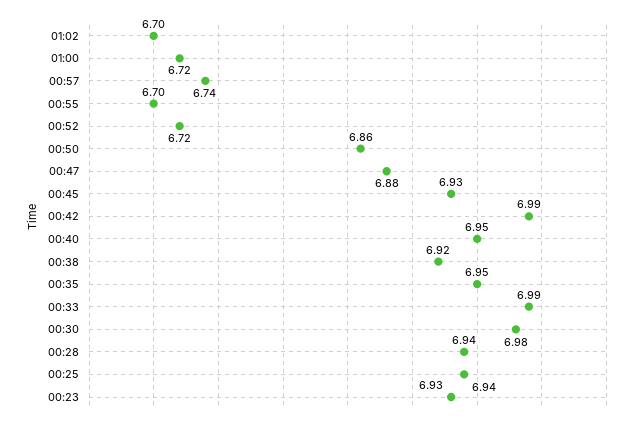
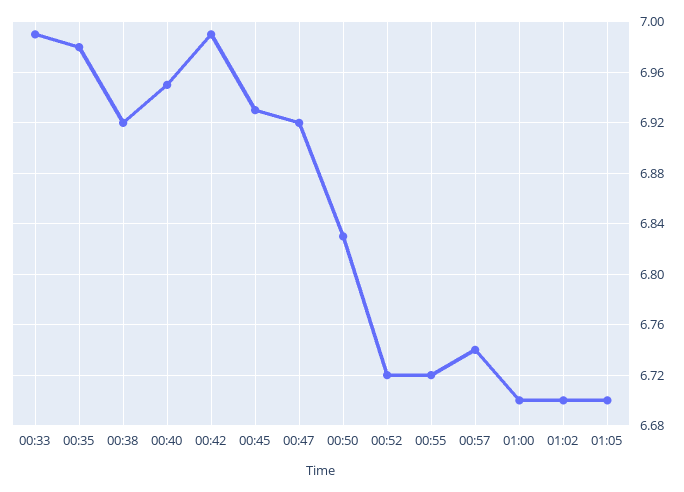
01:00: 6.72 -> 6.7
00:55: 6.7 -> 6.72
00:50: 6.86 -> 6.83
00:47: 6.88 -> 6.92
00:35: 6.95 -> 6.98
00:30: 6.98 -> none
00:28: 6.94 -> none
00:25: 6.94 -> none
00:23: 6.93 -> none
01:05: none -> 6.7

